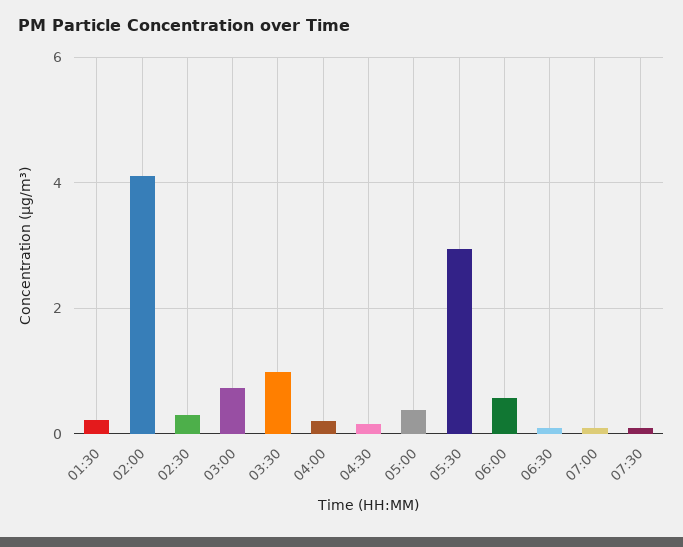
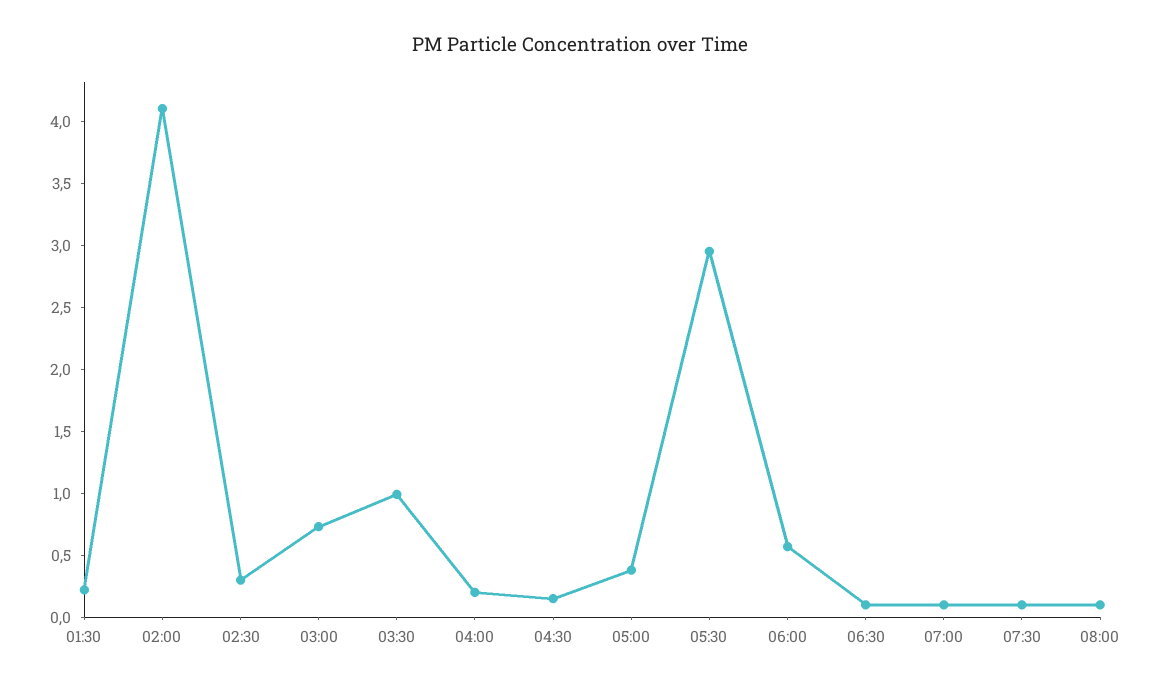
08:00: none -> 0.1

